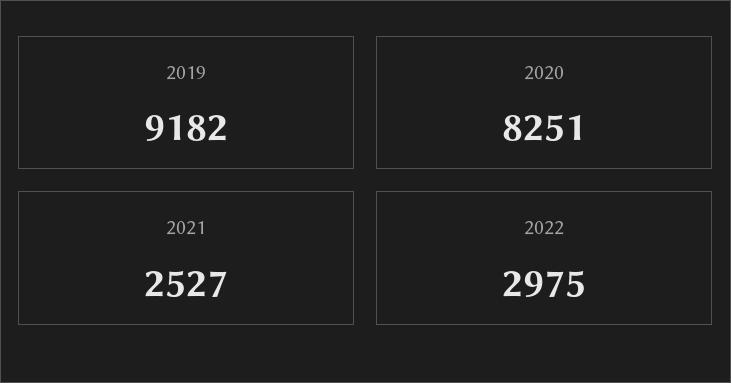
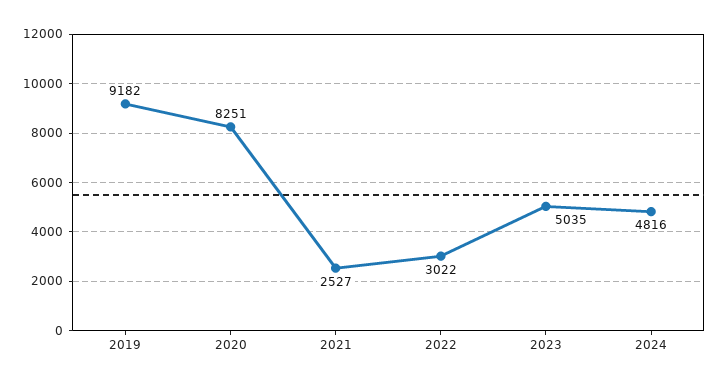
2022: 2975 -> 3022
2023: none -> 5035
2024: none -> 4816

